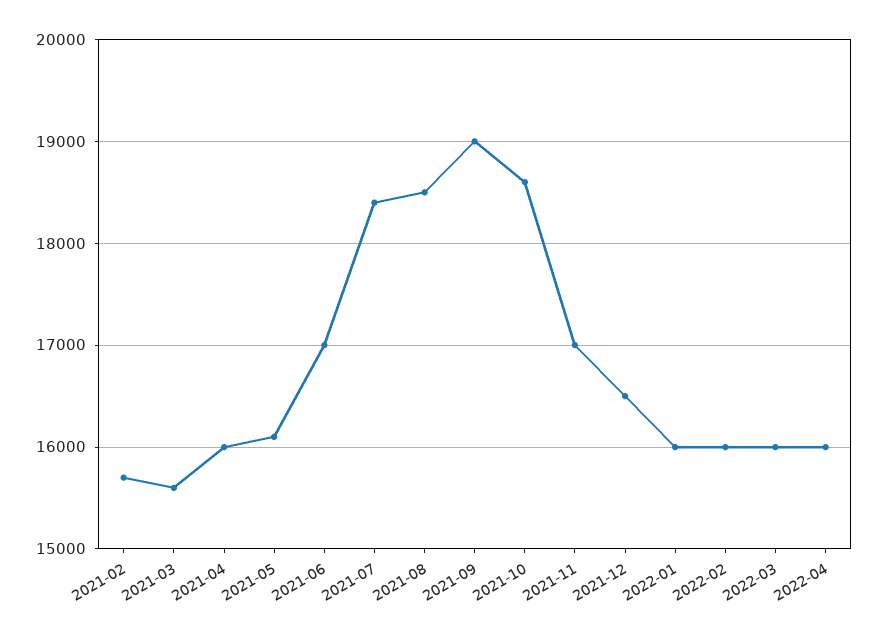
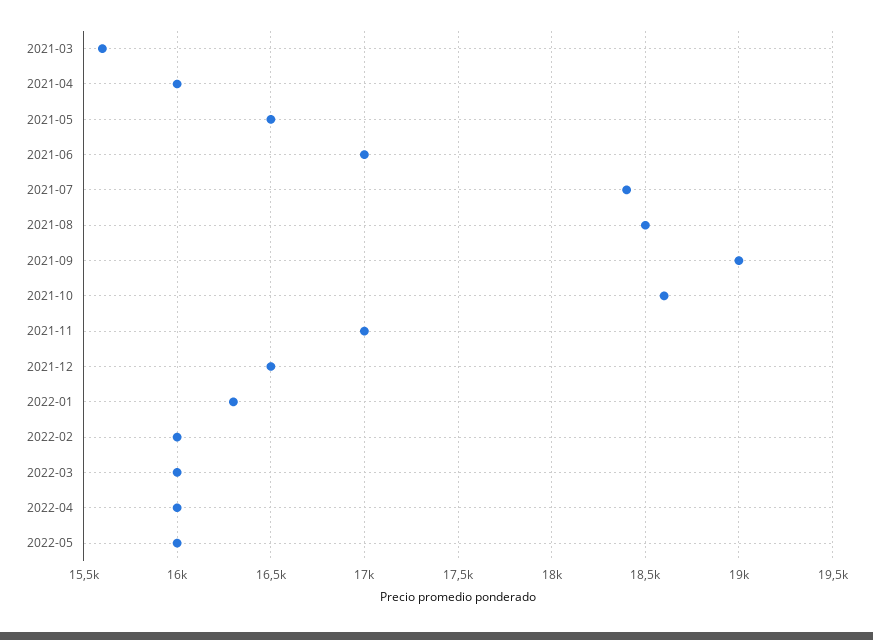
2021-02: 15700 -> none
2021-05: 16100 -> 16500
2022-01: 16000 -> 16300
2022-05: none -> 16000

